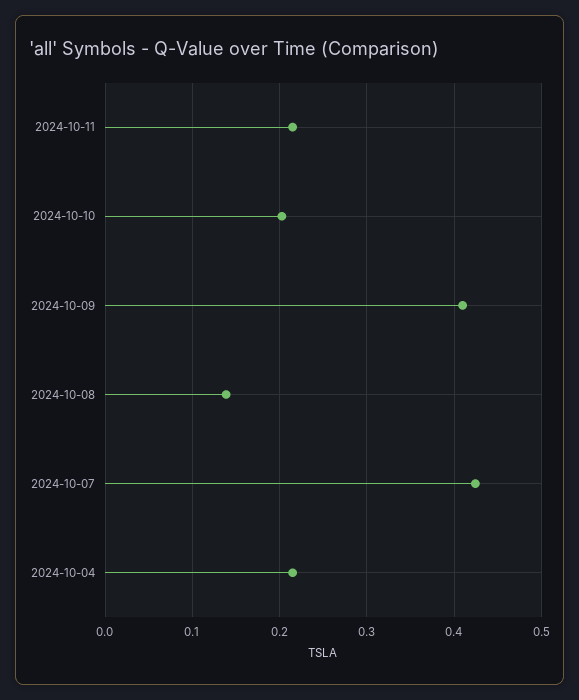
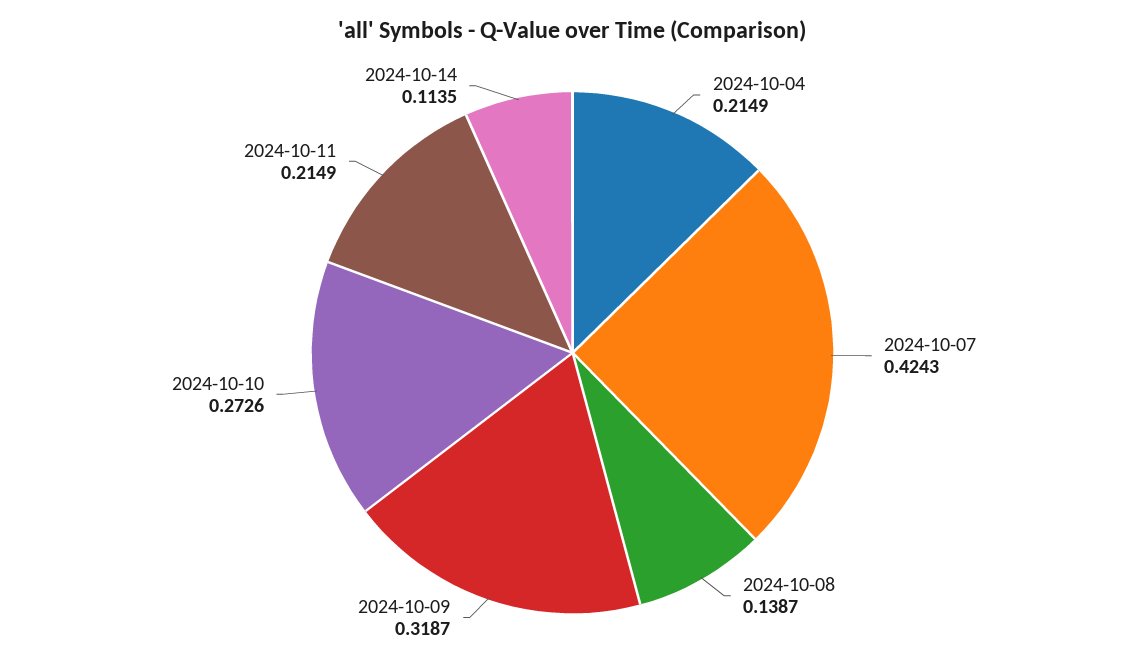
2024-10-10: 0.2 -> 0.2726
2024-10-09: 0.41 -> 0.3187
2024-10-14: none -> 0.1135

